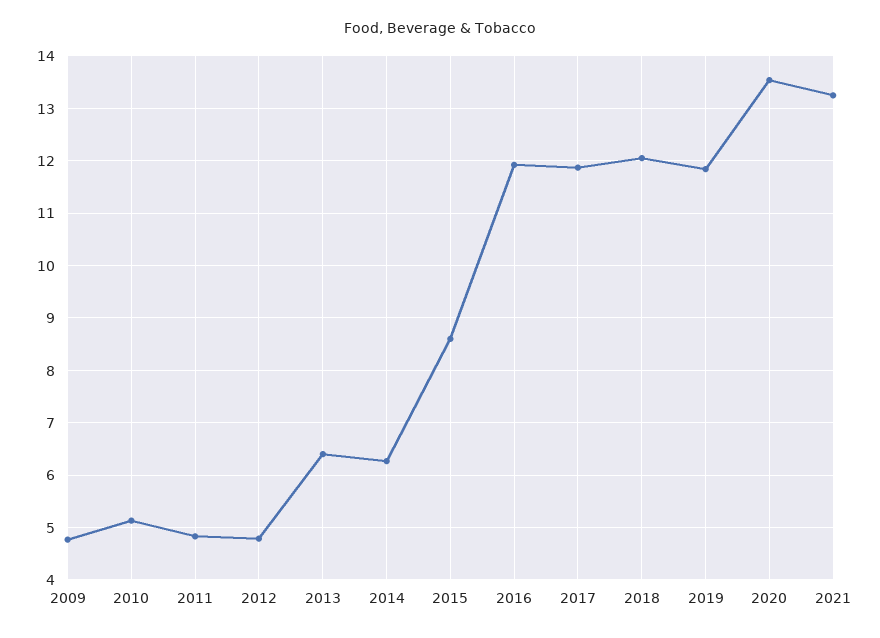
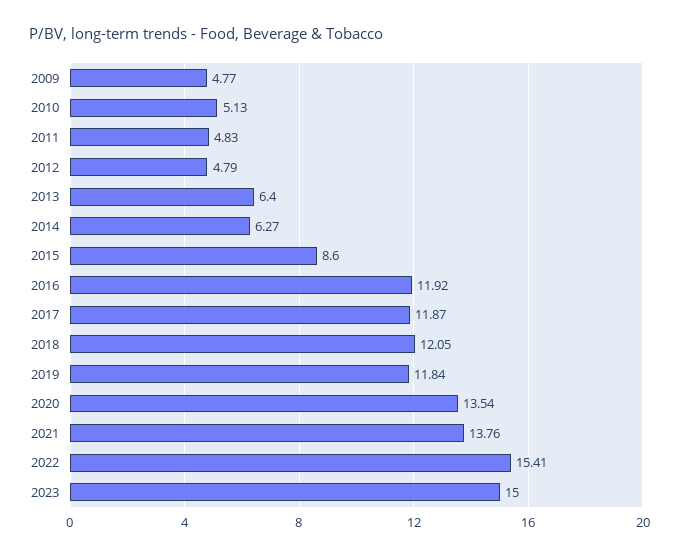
2021: 13.2 -> 13.76
2022: none -> 15.41
2023: none -> 15

